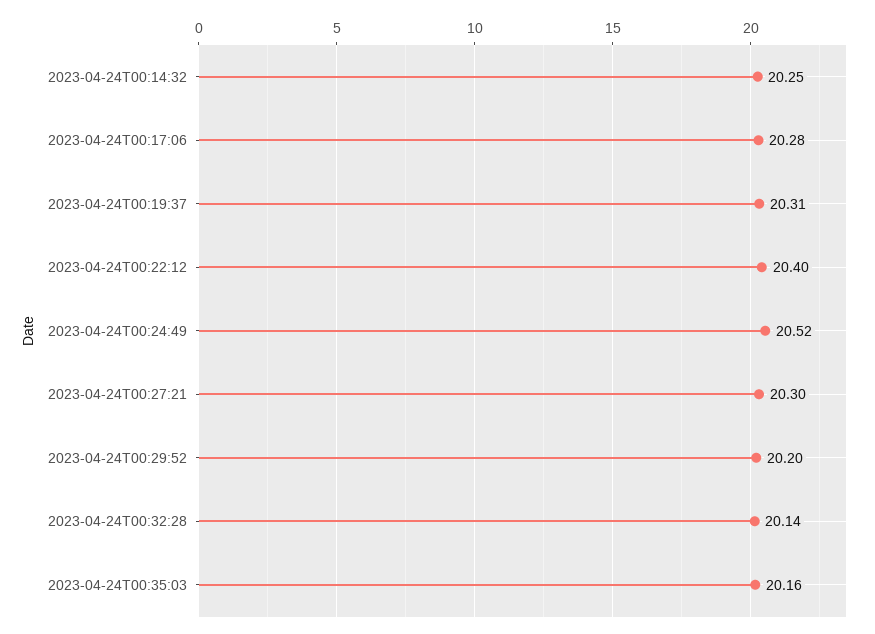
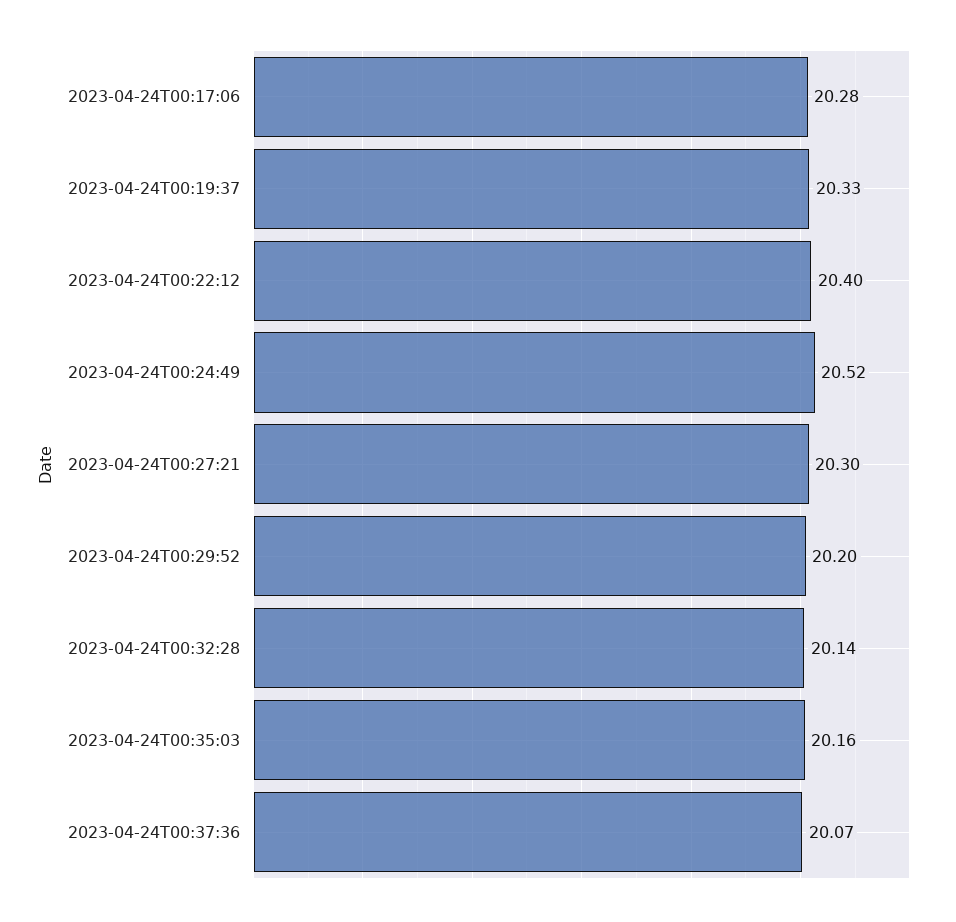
2023-04-24T00:14:32: 20.25 -> none
2023-04-24T00:19:37: 20.31 -> 20.33
2023-04-24T00:37:36: none -> 20.07

